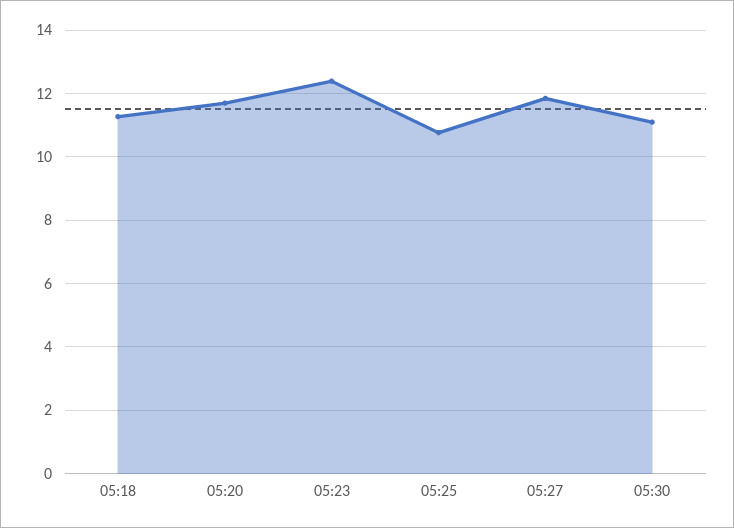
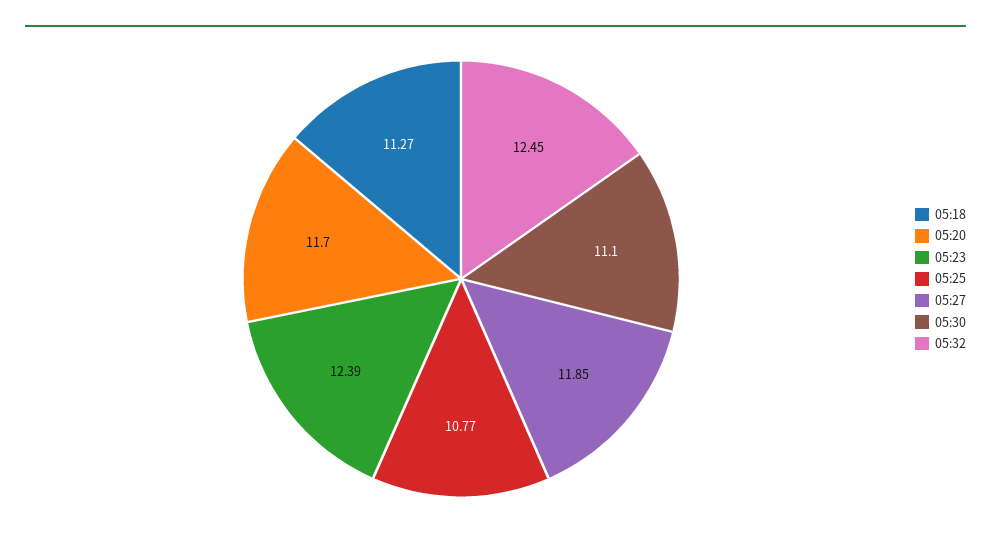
05:32: none -> 12.45

